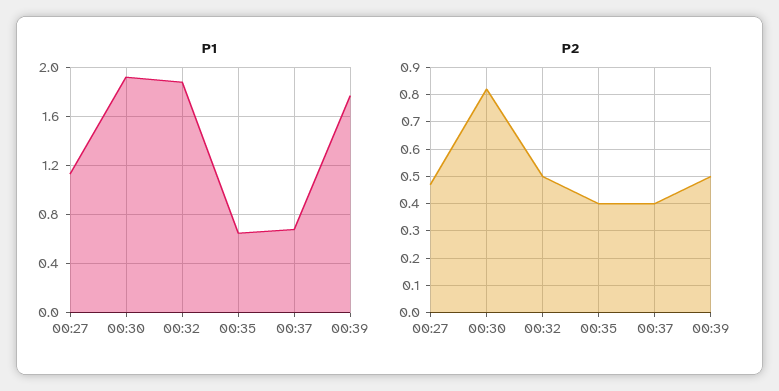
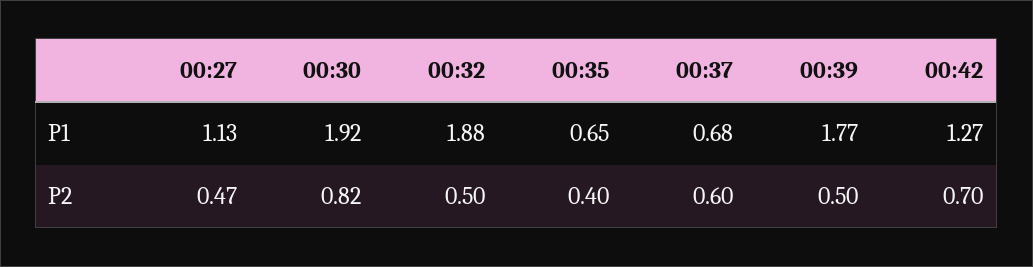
P2, 00:37: 0.4 -> 0.6
P1, 00:42: none -> 1.27
P2, 00:42: none -> 0.7

